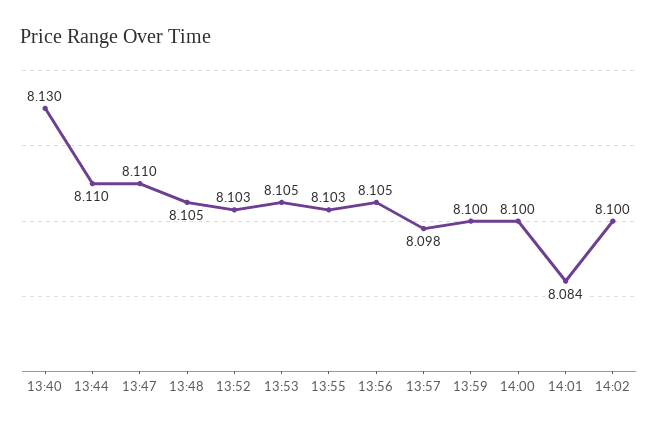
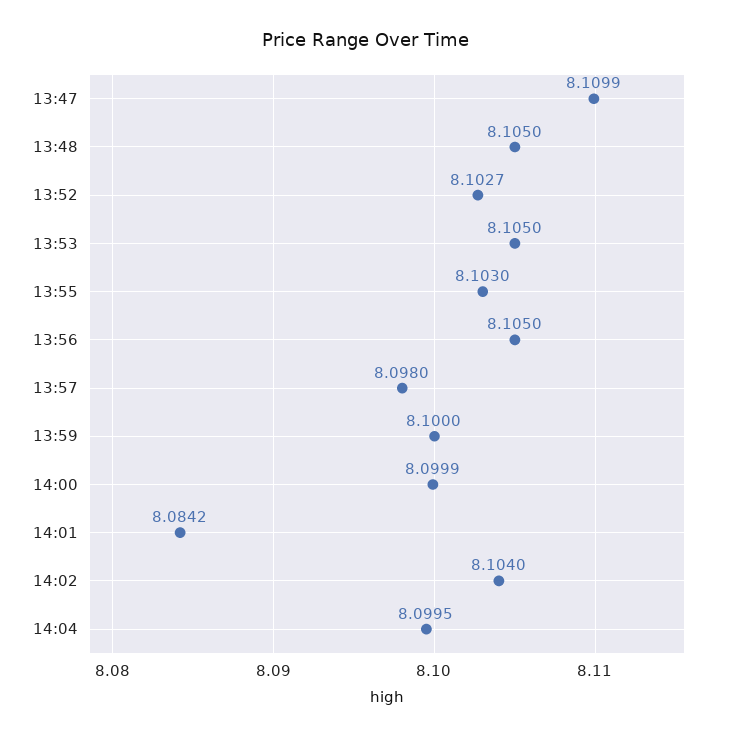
13:40: 8.13 -> none
13:44: 8.11 -> none
14:02: 8.1 -> 8.104
14:04: none -> 8.0995

